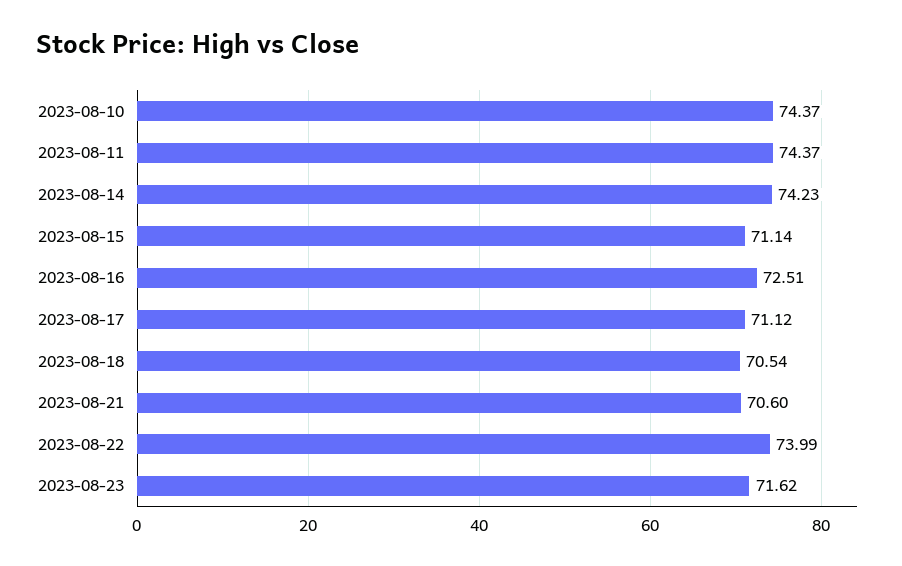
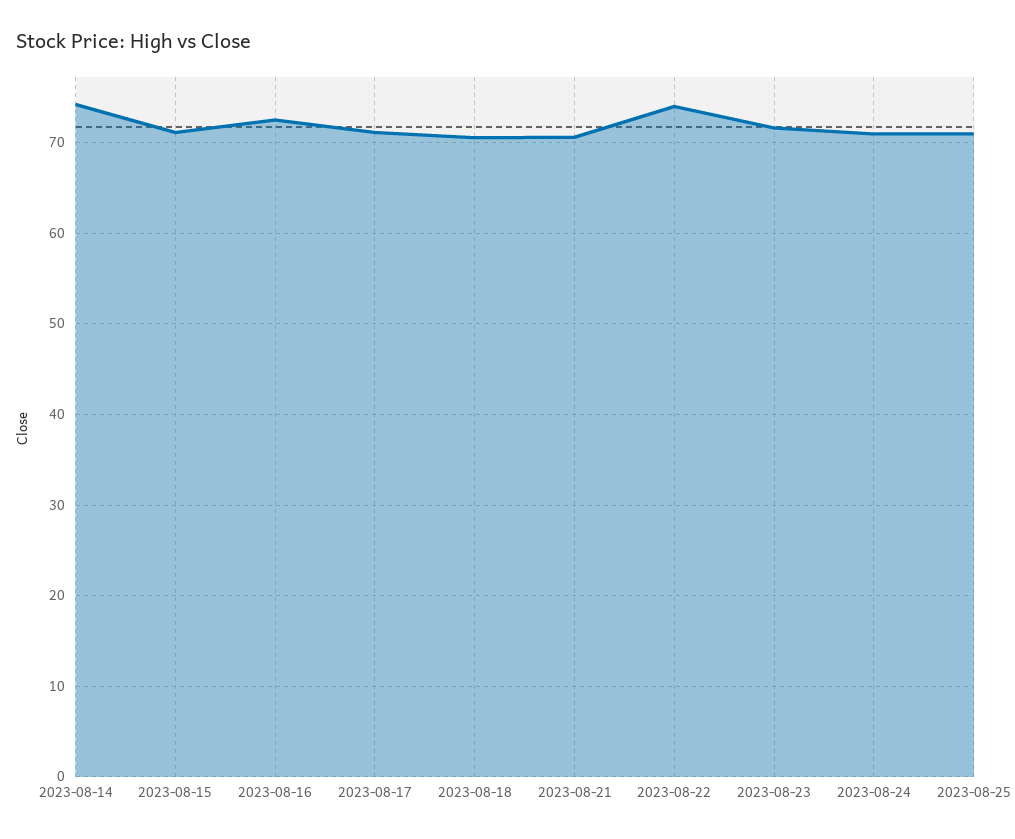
2023-08-10: 74.37 -> none
2023-08-11: 74.37 -> none
2023-08-24: none -> 71
2023-08-25: none -> 71

